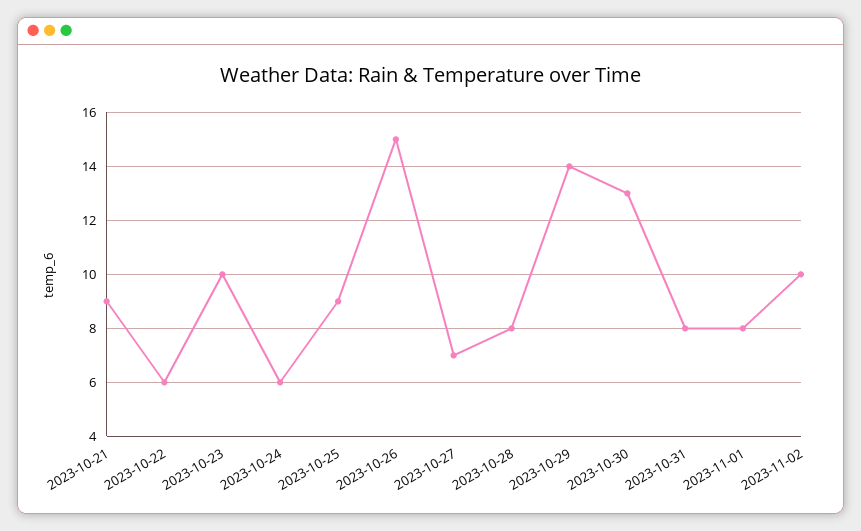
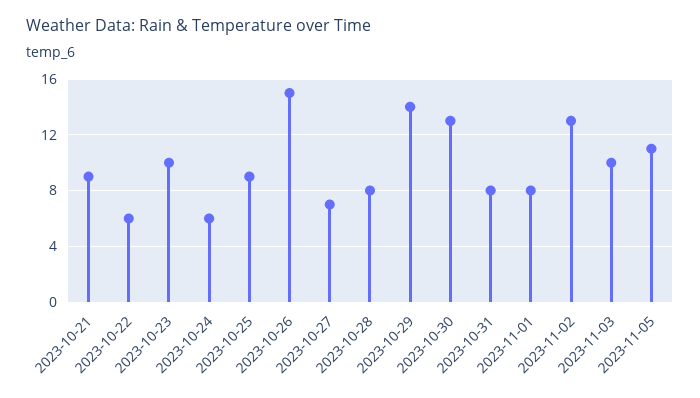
2023-11-02: 10 -> 13
2023-11-03: none -> 10
2023-11-05: none -> 11

